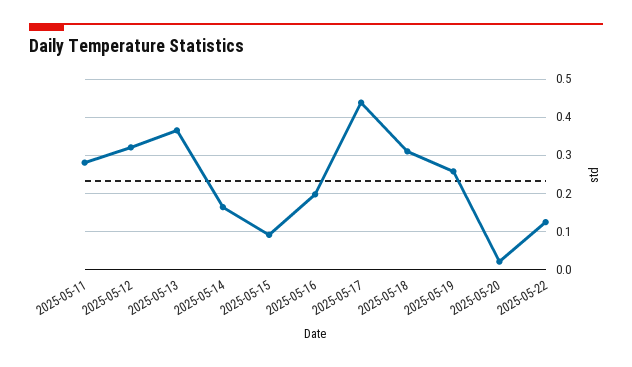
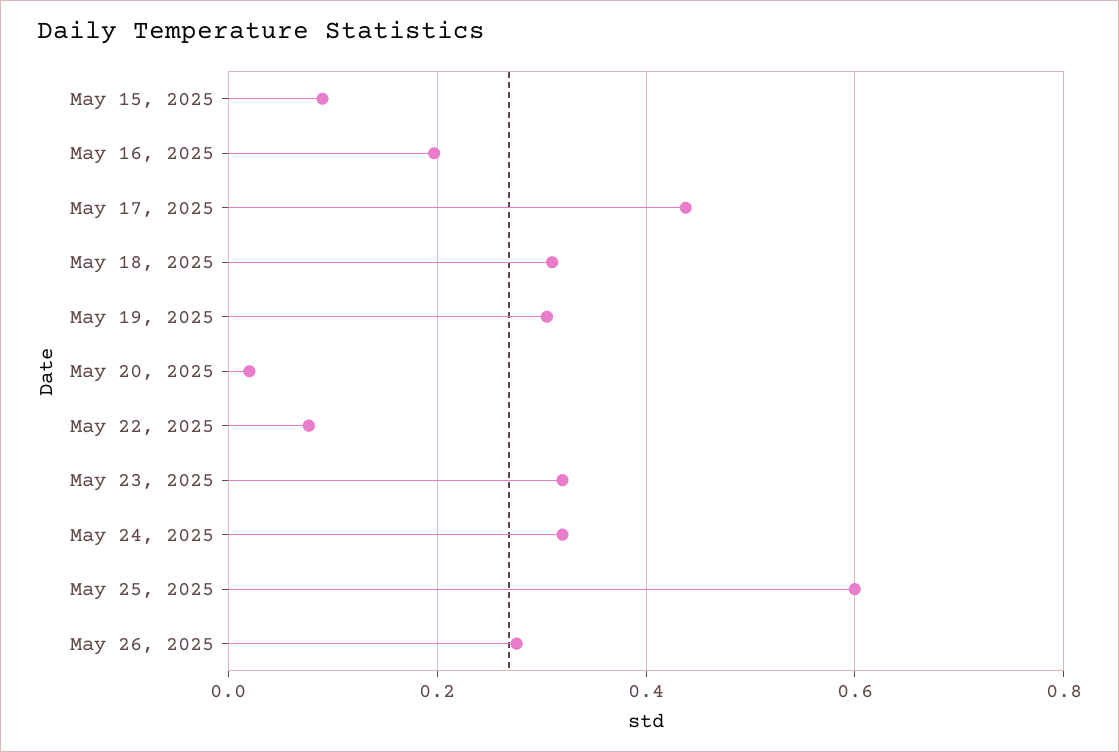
2025-05-11: 0.28 -> none
2025-05-12: 0.32 -> none
2025-05-13: 0.36 -> none
2025-05-14: 0.16 -> none
2025-05-19: 0.26 -> 0.3
2025-05-22: 0.12 -> 0.08
May 23, 2025: none -> 0.32
May 24, 2025: none -> 0.32
May 25, 2025: none -> 0.6
May 26, 2025: none -> 0.28

